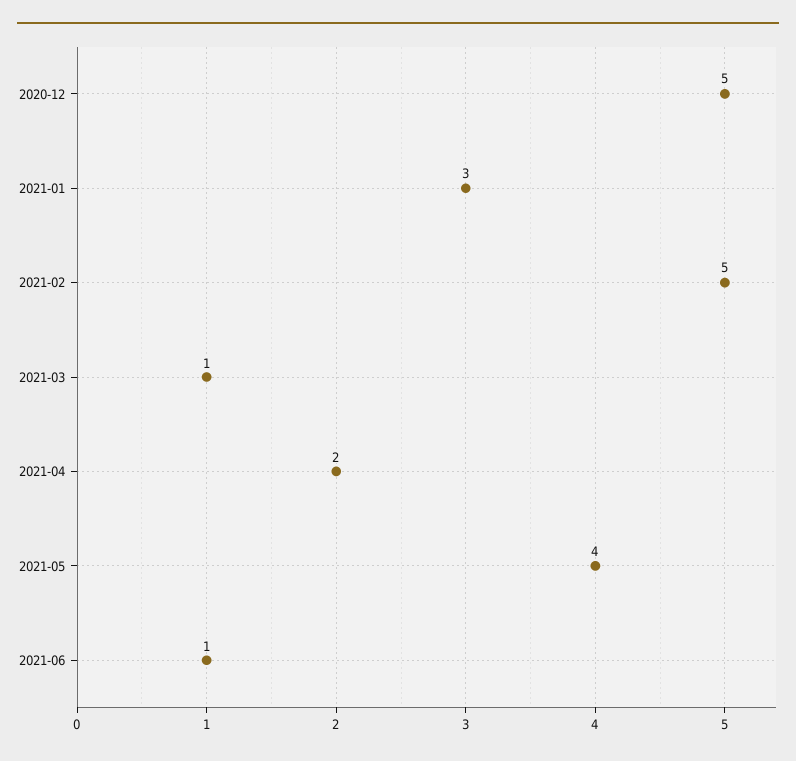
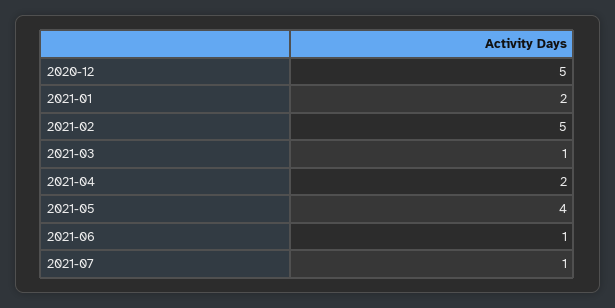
2021-01: 3 -> 2
2021-07: none -> 1

